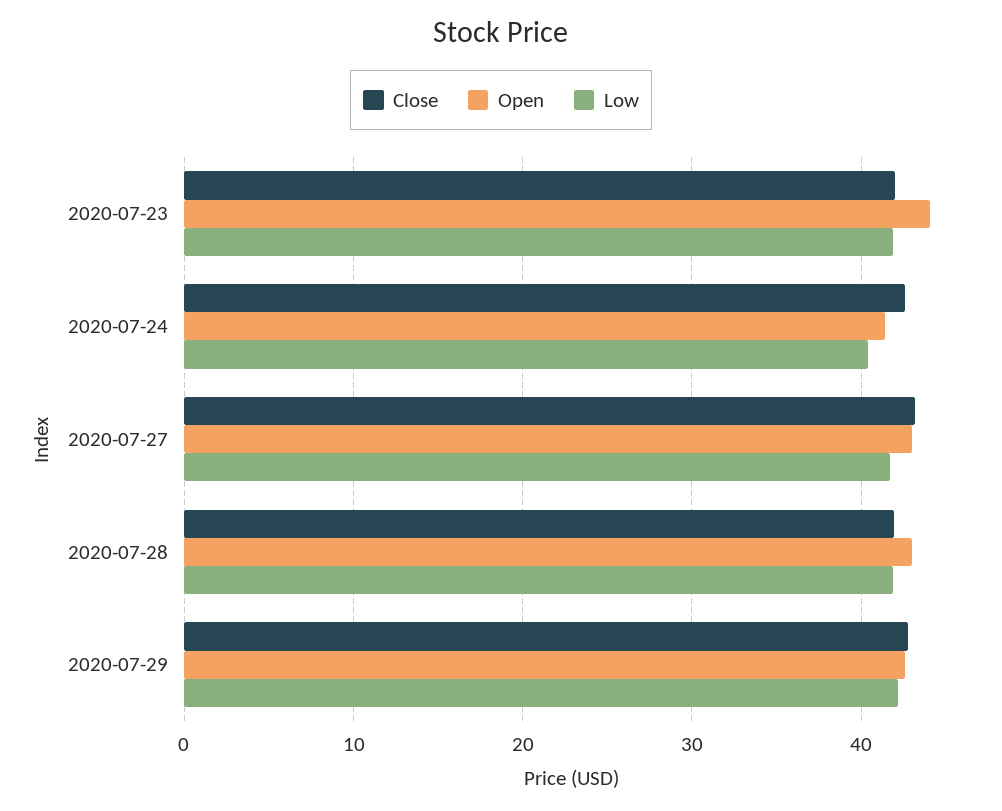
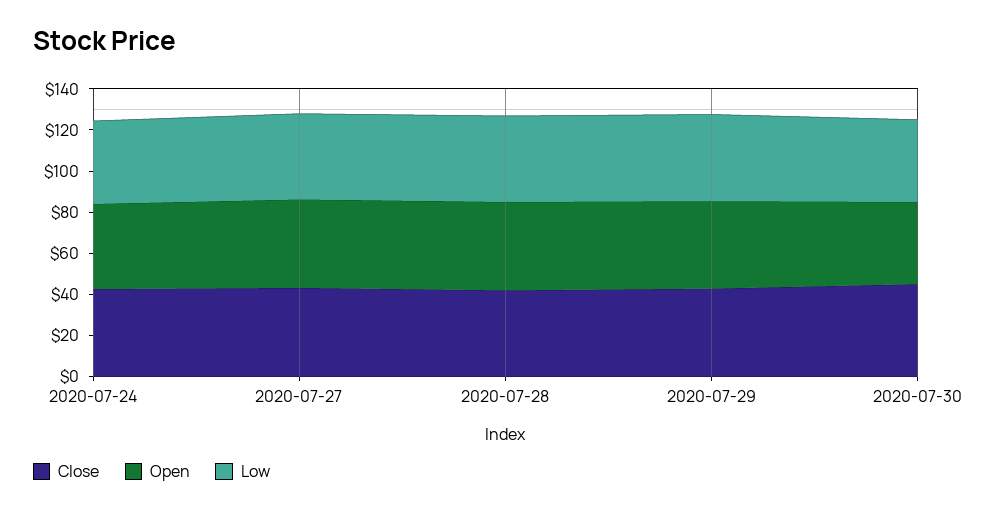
Close, 2020-07-23: 42 -> none
Open, 2020-07-23: 44 -> none
Low, 2020-07-23: 42 -> none
Close, 2020-07-30: none -> 45
Open, 2020-07-30: none -> 40
Low, 2020-07-30: none -> 40

